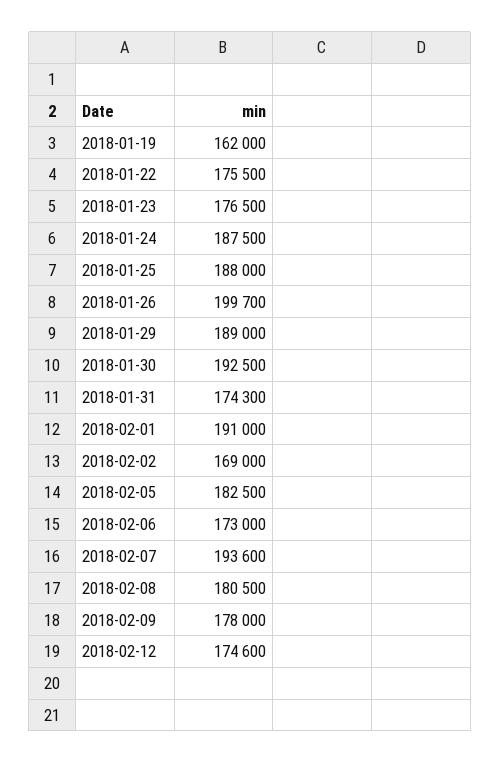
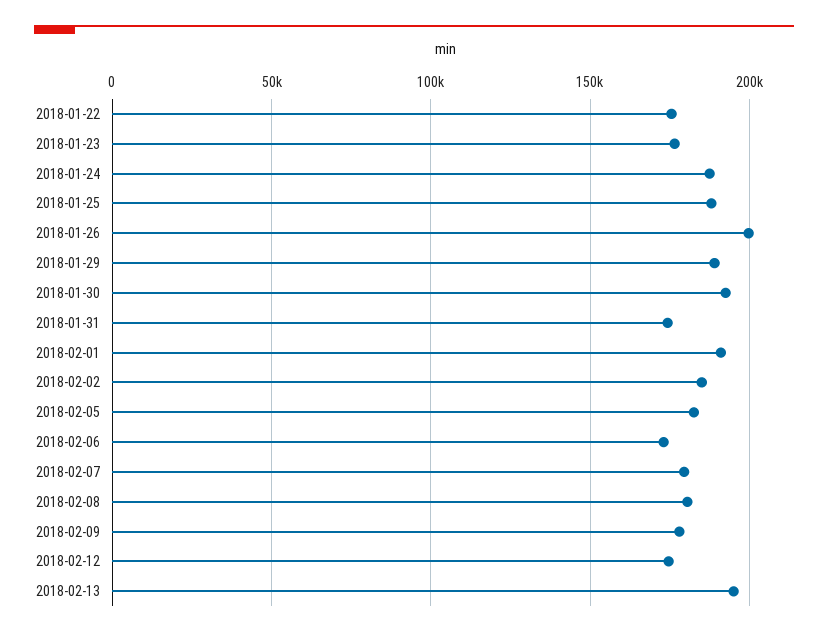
2018-01-19: 162000 -> none
2018-02-02: 169000 -> 185000
2018-02-07: 193600 -> 180000
2018-02-13: none -> 195000

